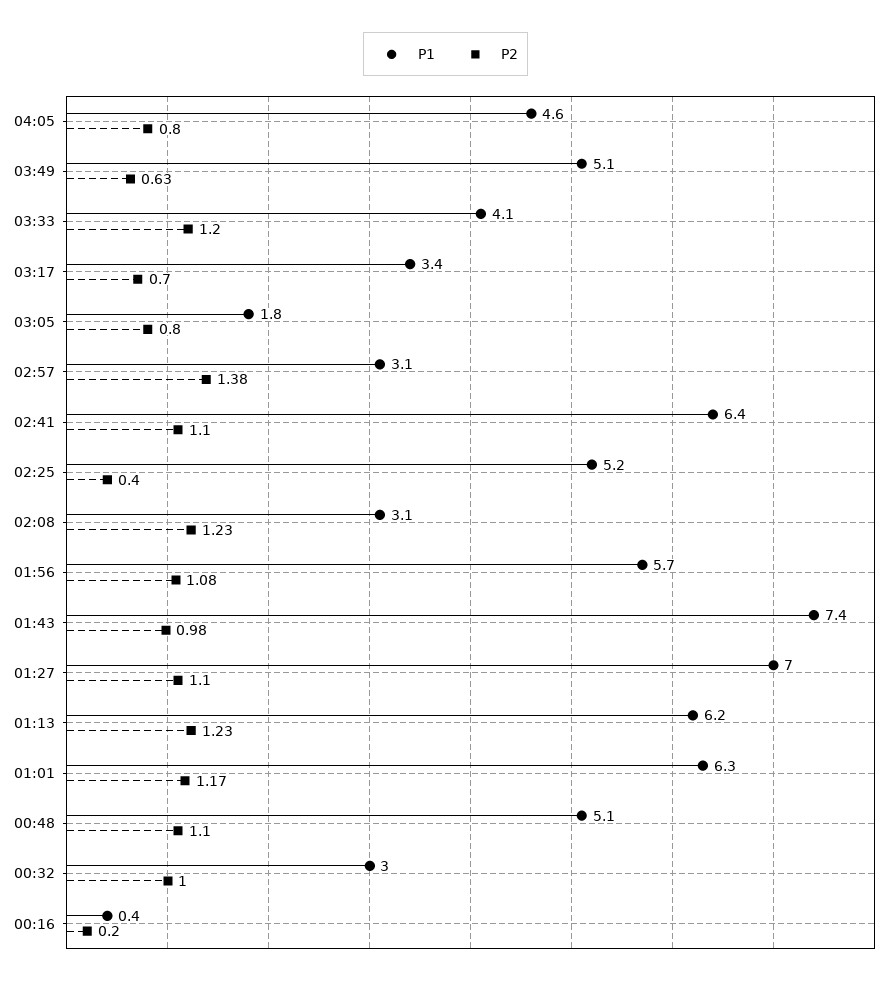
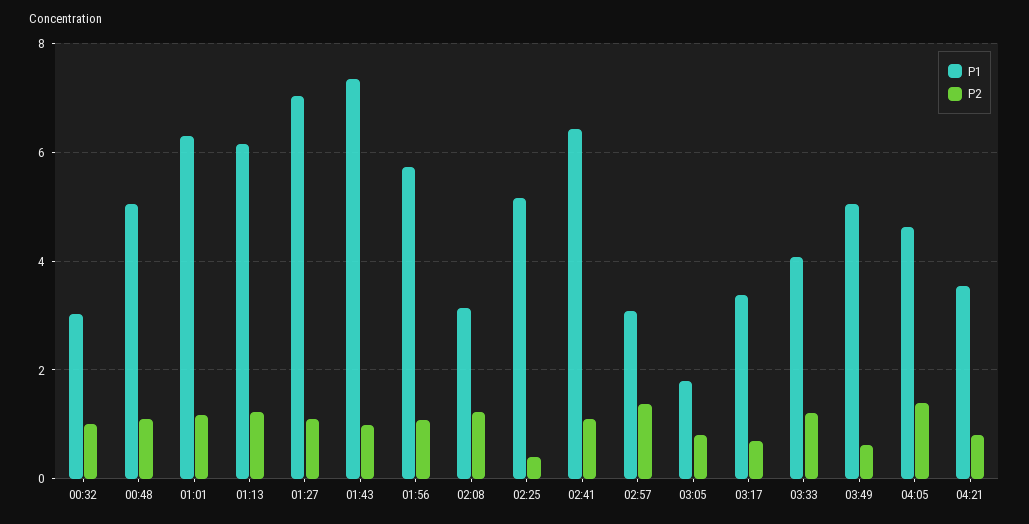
P2, 04:05: 0.8 -> 1.4
P1, 00:16: 0.4 -> none
P2, 00:16: 0.2 -> none
P1, 04:21: none -> 3.6
P2, 04:21: none -> 0.8

